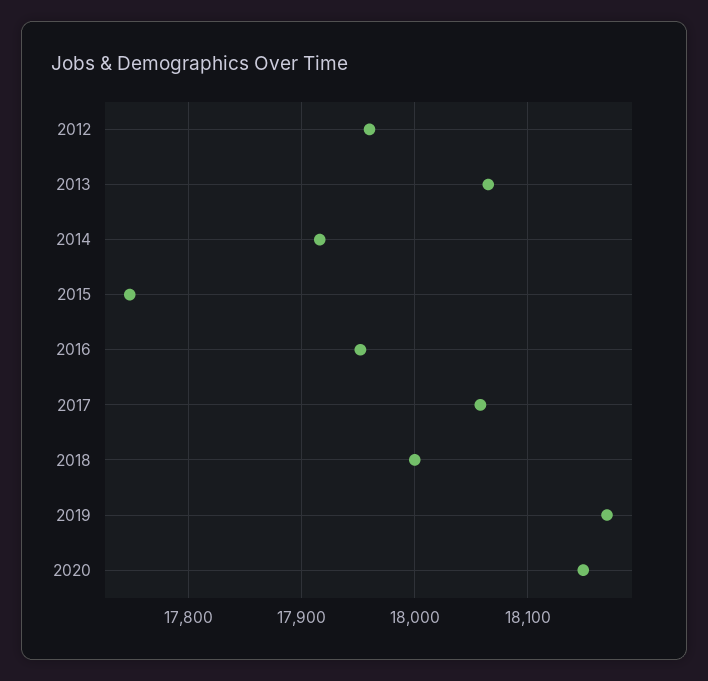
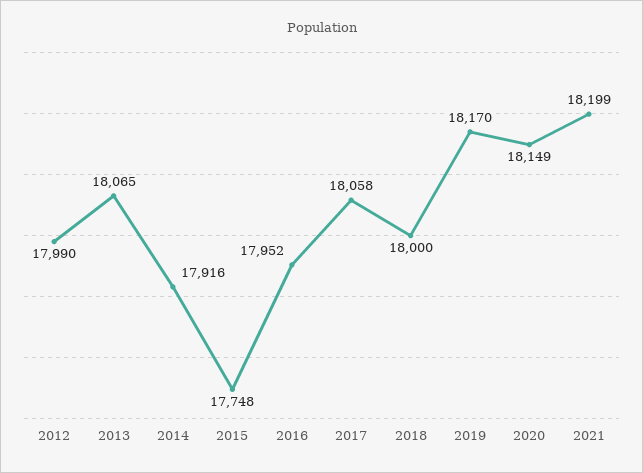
2012: 17960 -> 17990
2021: none -> 18199

